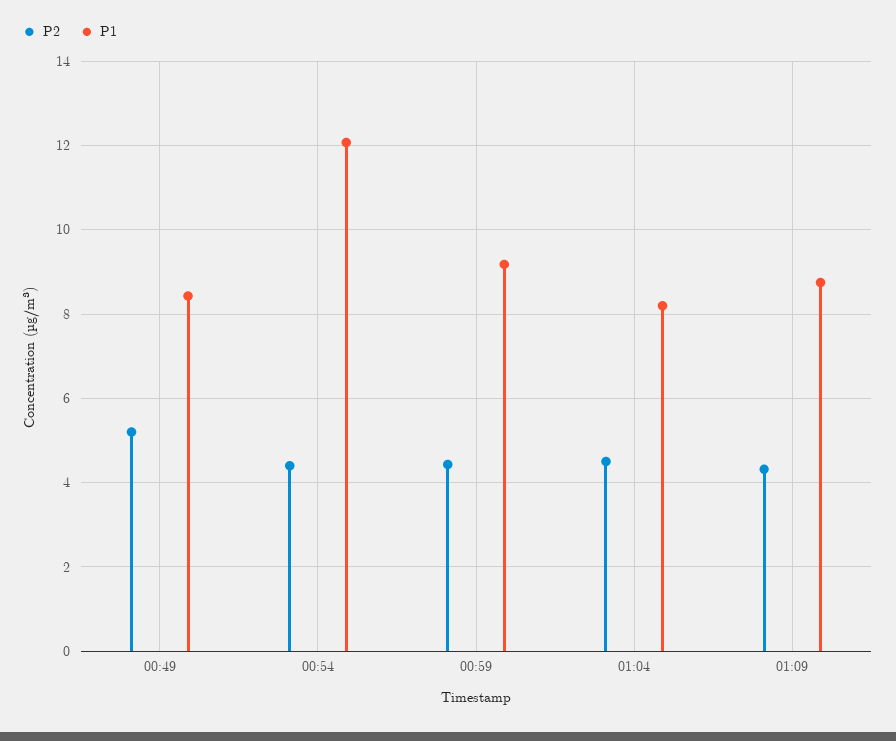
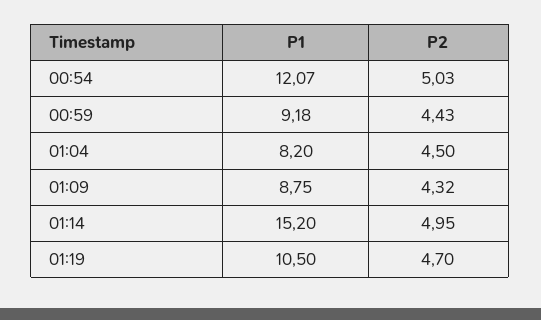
P2, 00:49: 5.2 -> none
P1, 00:49: 8.4 -> none
P2, 00:54: 4.4 -> 5.03
P1, 01:14: none -> 15.2
P2, 01:14: none -> 4.95
P1, 01:19: none -> 10.5
P2, 01:19: none -> 4.7

